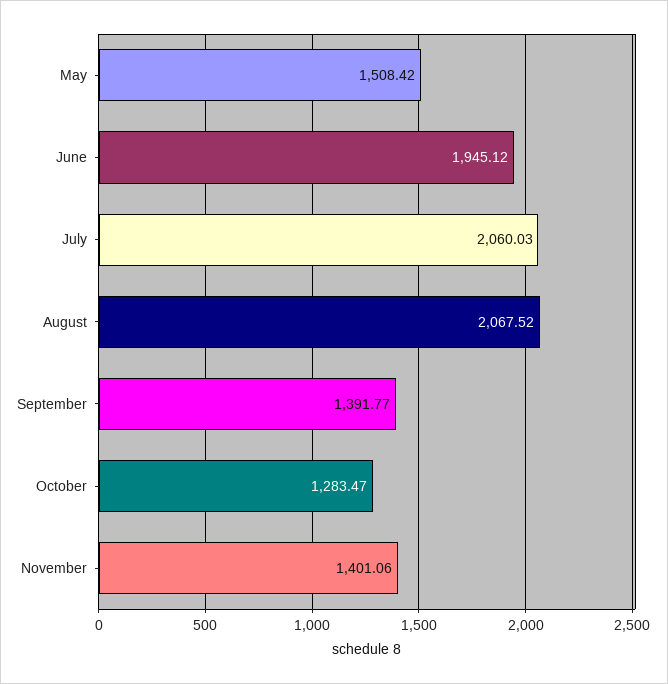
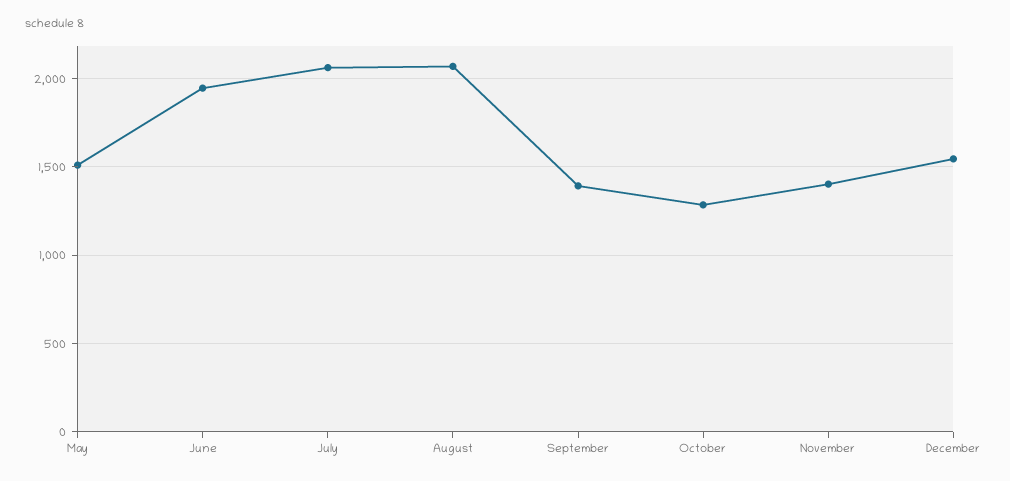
December: none -> 1550

